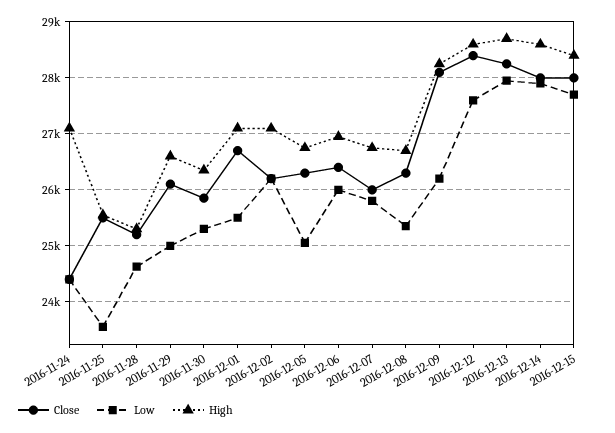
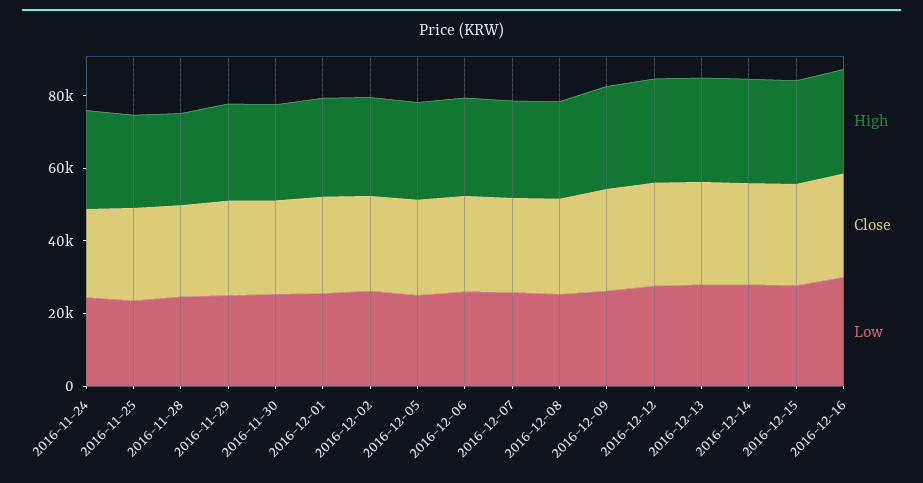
High, 2016-12-16: none -> 30000
Close, 2016-12-16: none -> 30000
Low, 2016-12-16: none -> 30000

